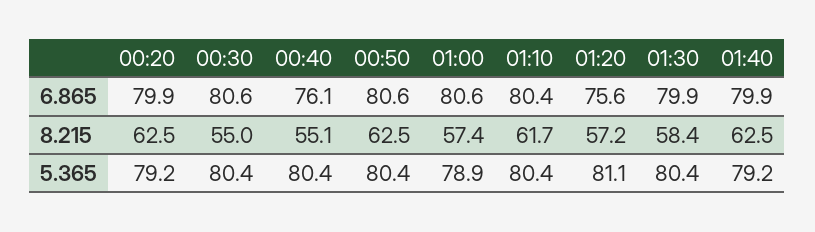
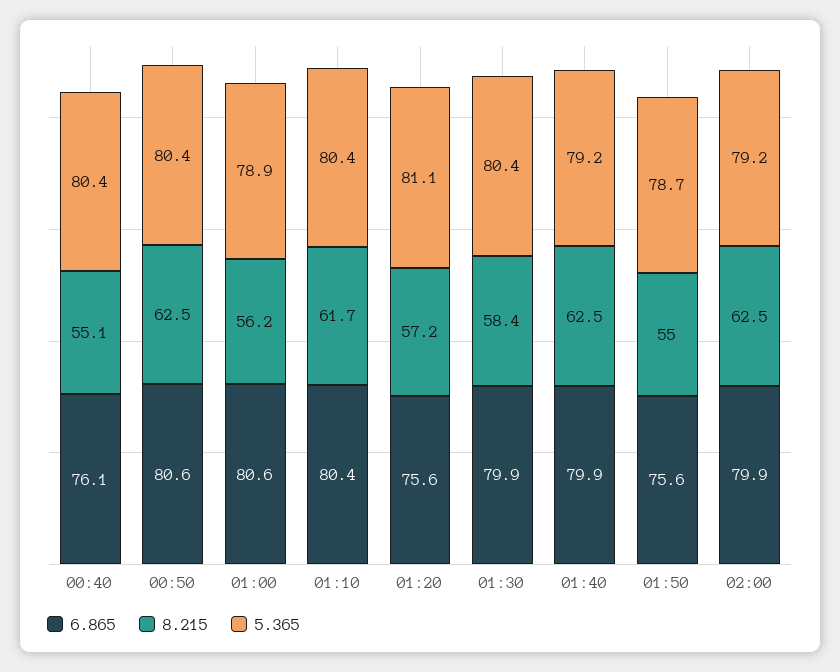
6.865, 00:20: 79.9 -> none
6.865, 00:30: 80.6 -> none
8.215, 00:20: 62.5 -> none
8.215, 00:30: 55 -> none
8.215, 01:00: 57.4 -> 56.2
5.365, 00:20: 79.2 -> none
5.365, 00:30: 80.4 -> none
6.865, 01:50: none -> 75.6
8.215, 01:50: none -> 55
5.365, 01:50: none -> 78.7
6.865, 02:00: none -> 79.9
8.215, 02:00: none -> 62.5
5.365, 02:00: none -> 79.2

